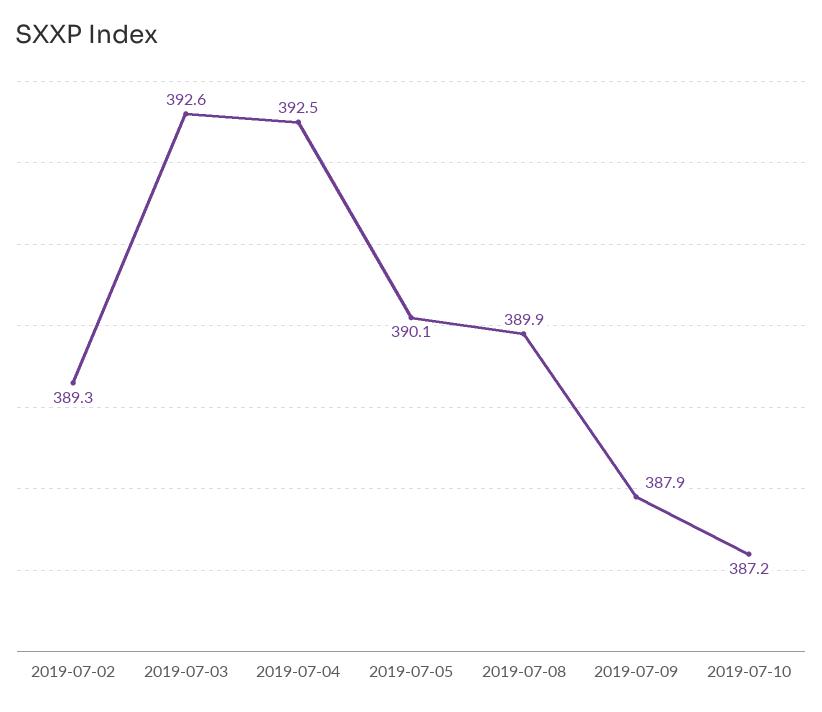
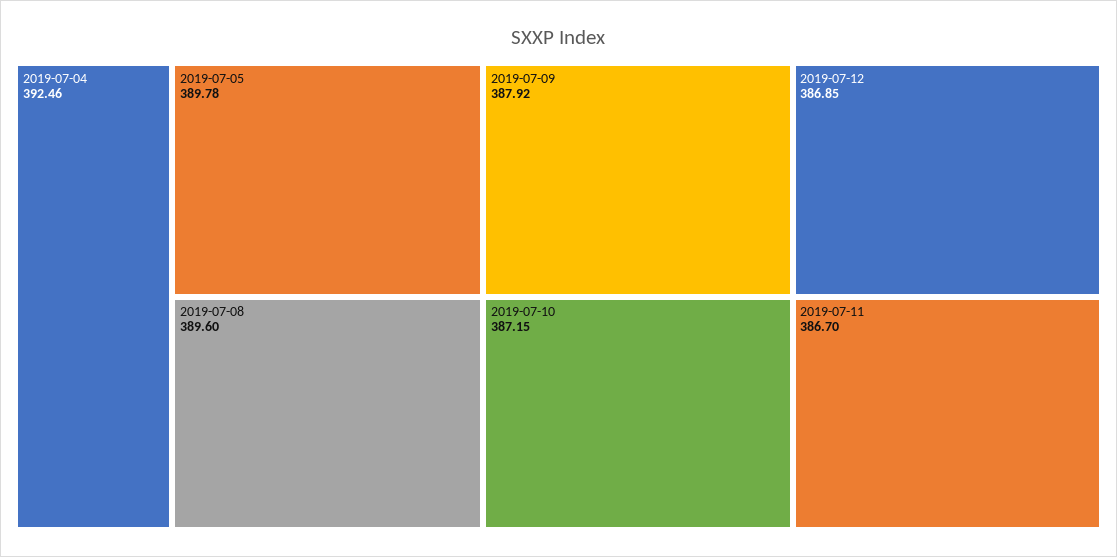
2019-07-02: 389.3 -> none
2019-07-03: 392.6 -> none
2019-07-05: 390.1 -> 389.78
2019-07-08: 389.9 -> 389.6
2019-07-12: none -> 386.85
2019-07-11: none -> 386.7

